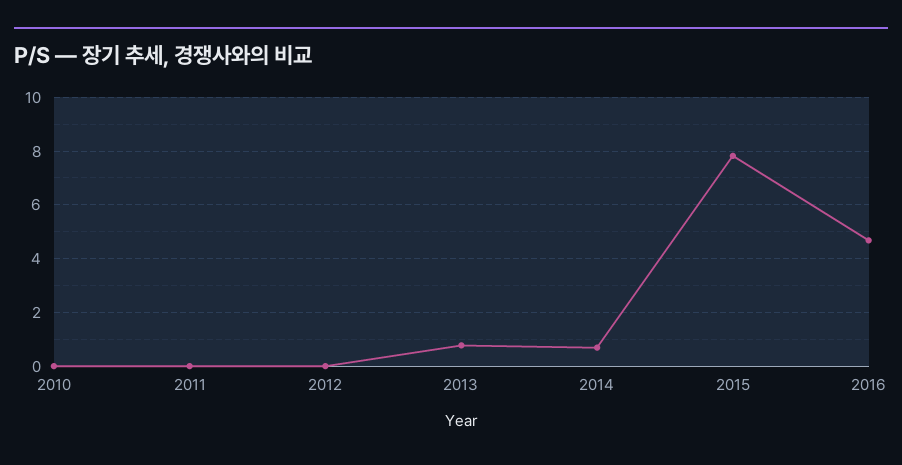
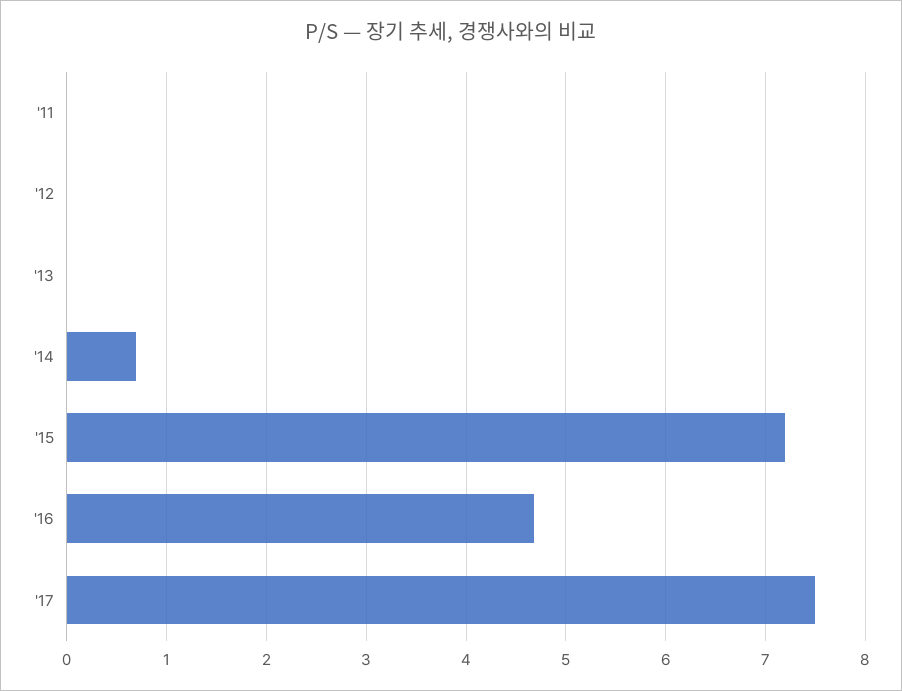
2010: 0 -> none
2013: 0.75 -> 0
2015: 7.75 -> 7.2
'17: none -> 7.5

